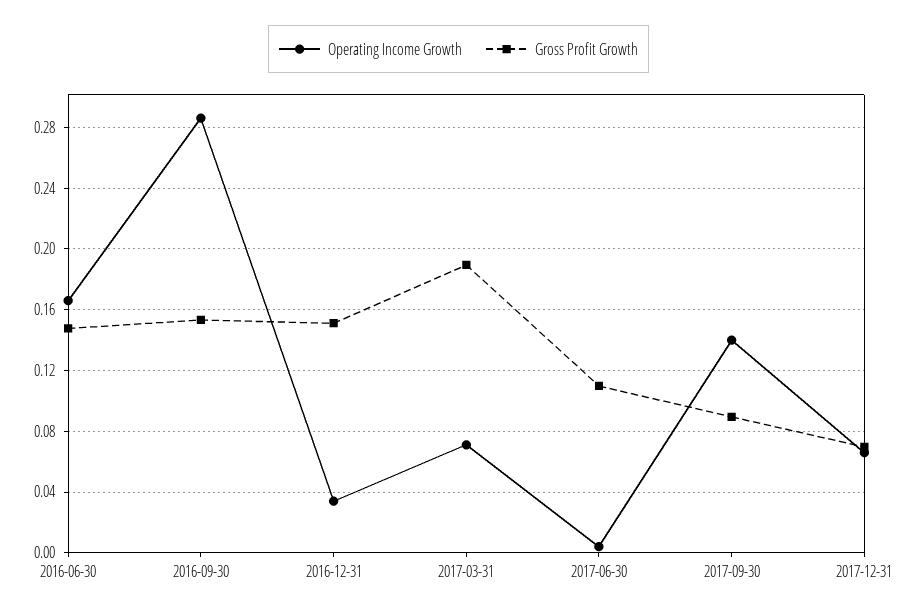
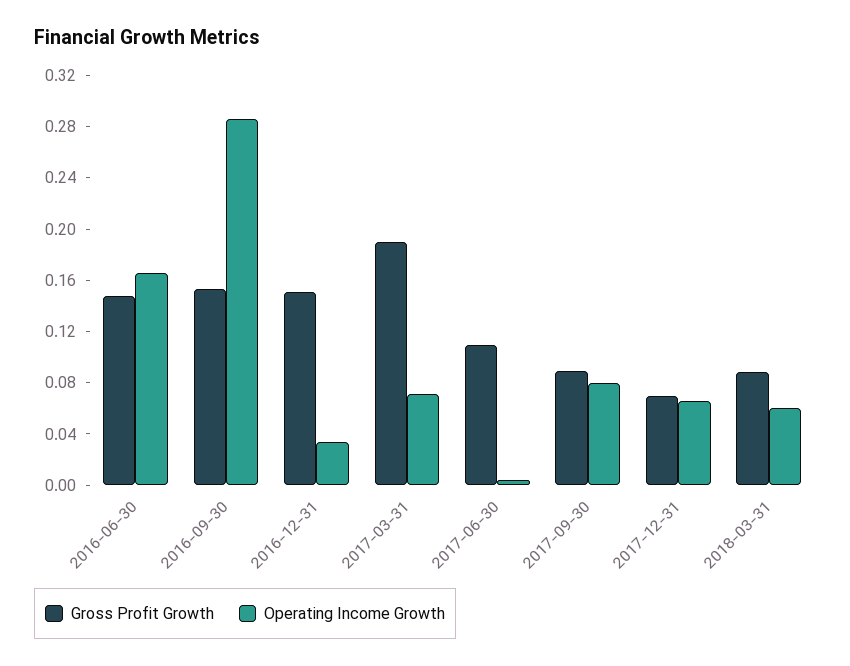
Operating Income Growth, 2017-09-30: 0.14 -> 0.08
Gross Profit Growth, 2018-03-31: none -> 0.09
Operating Income Growth, 2018-03-31: none -> 0.06

